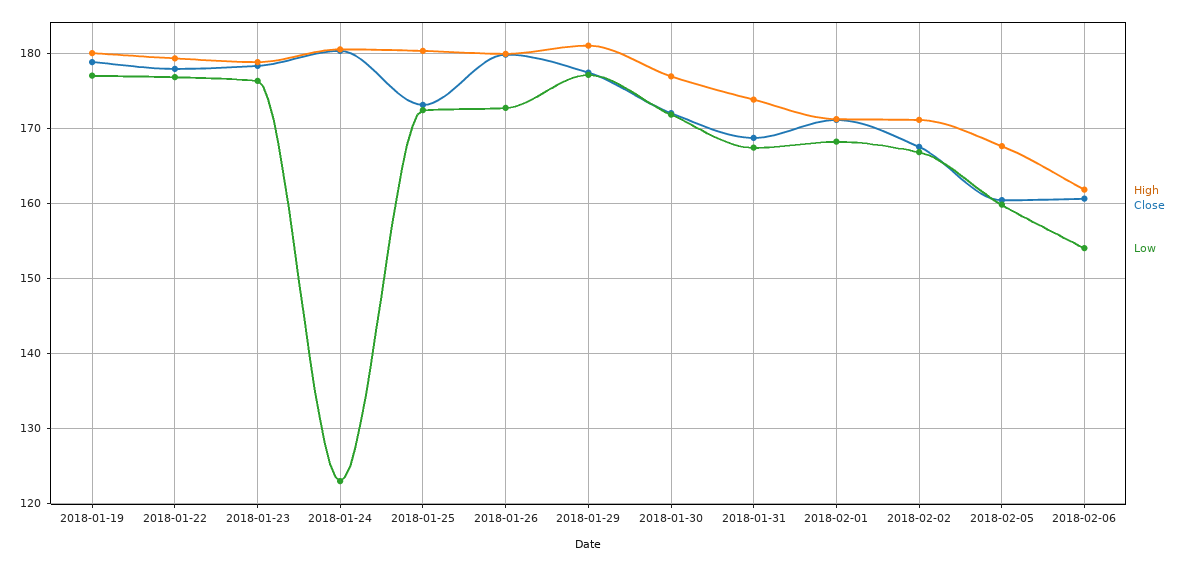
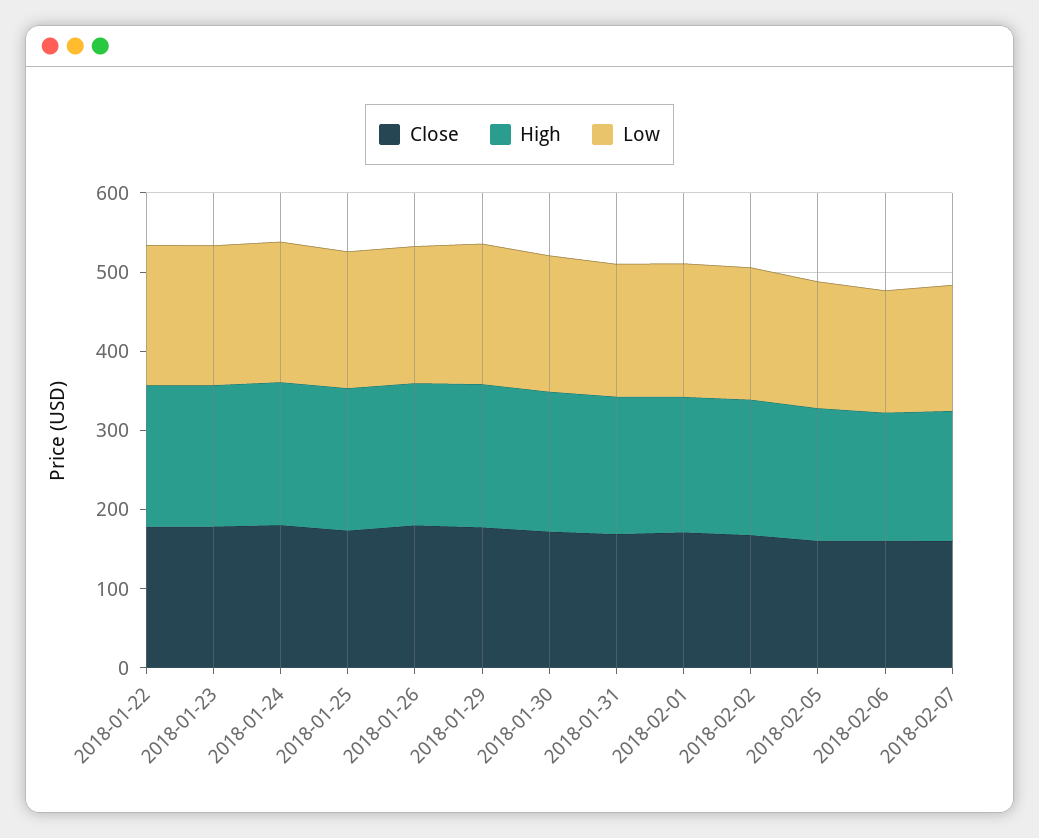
High, 2018-01-19: 180 -> none
Close, 2018-01-19: 179 -> none
Low, 2018-01-19: 177 -> none
Low, 2018-01-24: 123 -> 180
Close, 2018-02-07: none -> 160
High, 2018-02-07: none -> 160
Low, 2018-02-07: none -> 160

